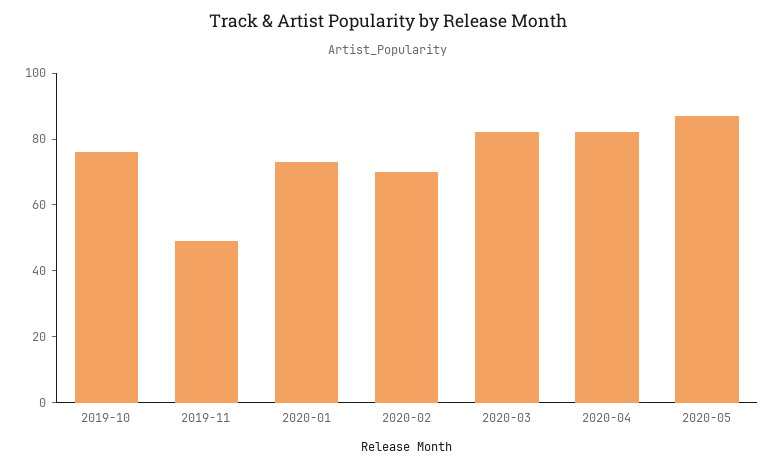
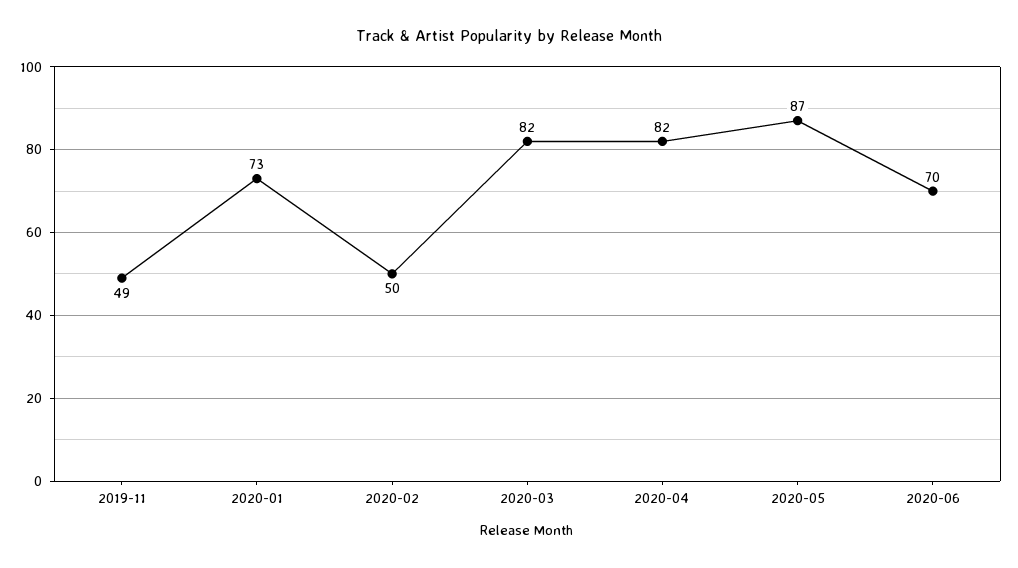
2019-10: 75 -> none
2020-02: 70 -> 50
2020-06: none -> 70

